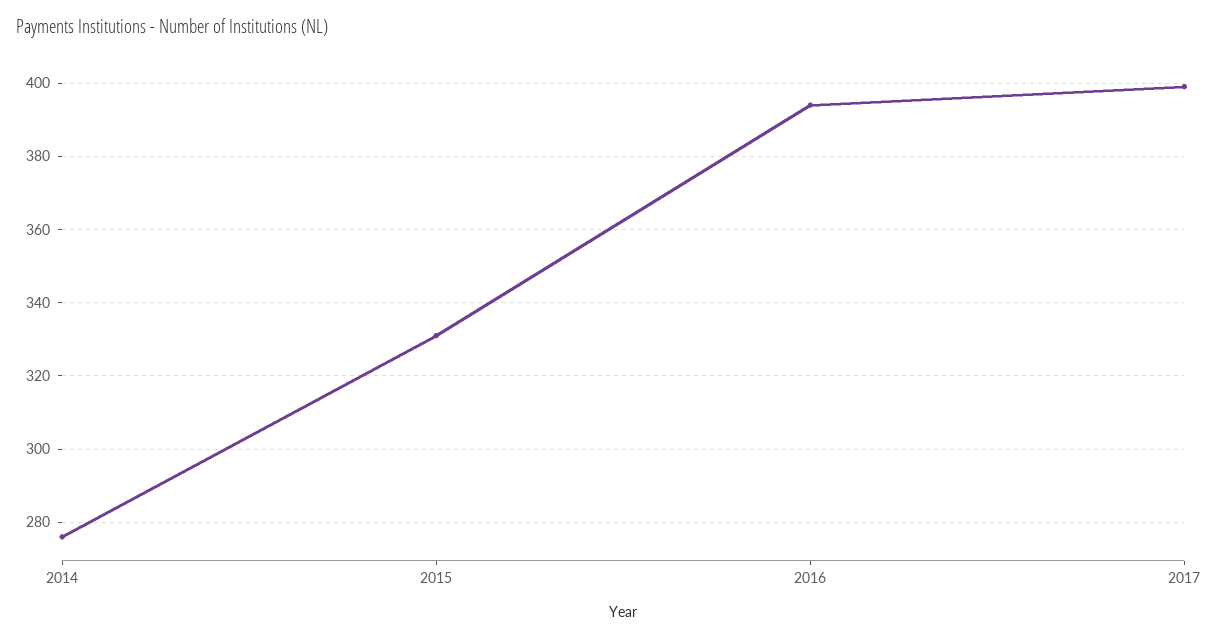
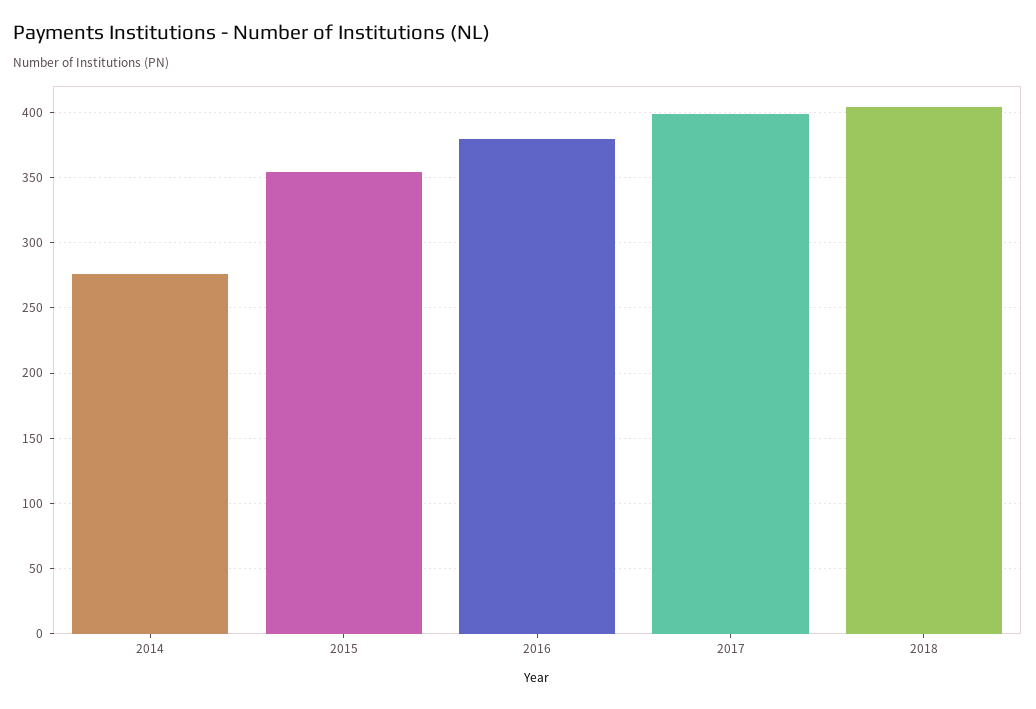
2015: 330 -> 355
2016: 395 -> 380
2018: none -> 405

